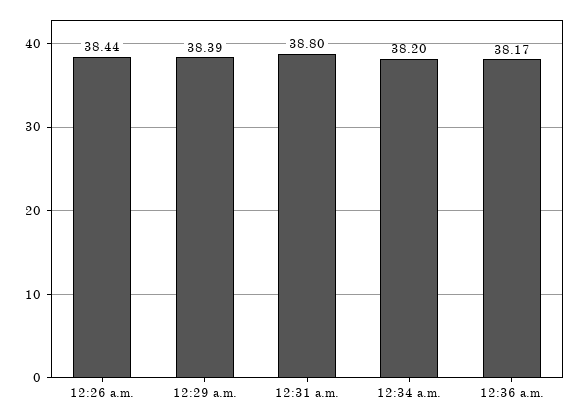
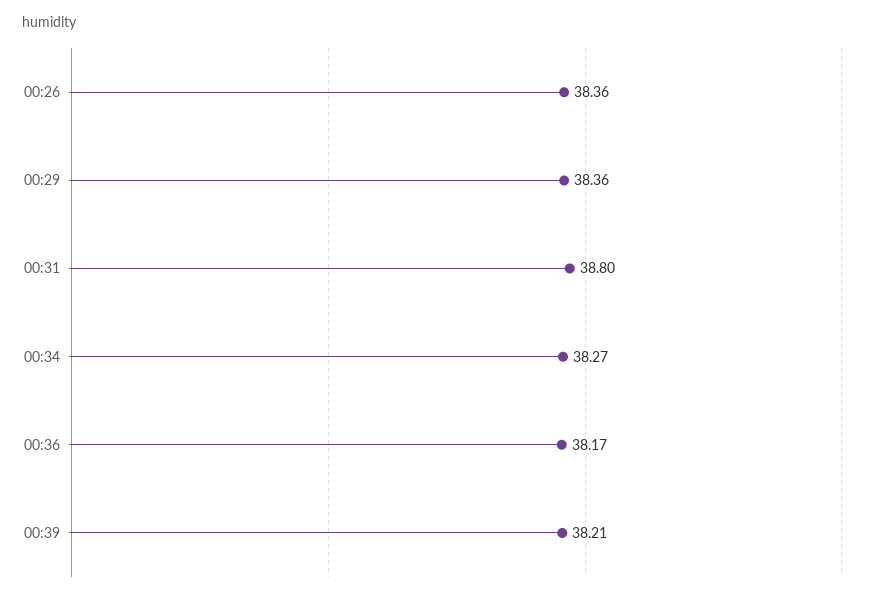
12:26 a.m.: 38.44 -> 38.36
12:29 a.m.: 38.39 -> 38.36
12:34 a.m.: 38.2 -> 38.27
00:39: none -> 38.21

